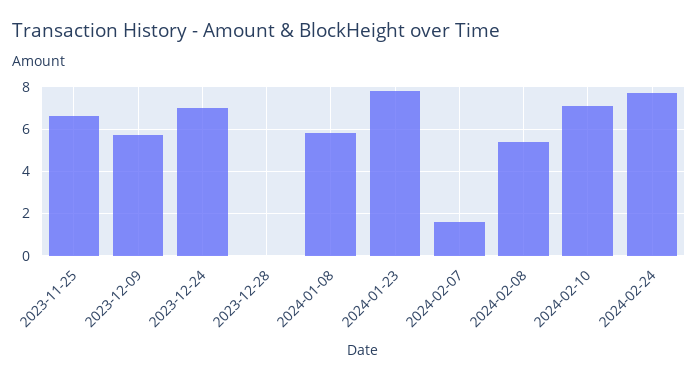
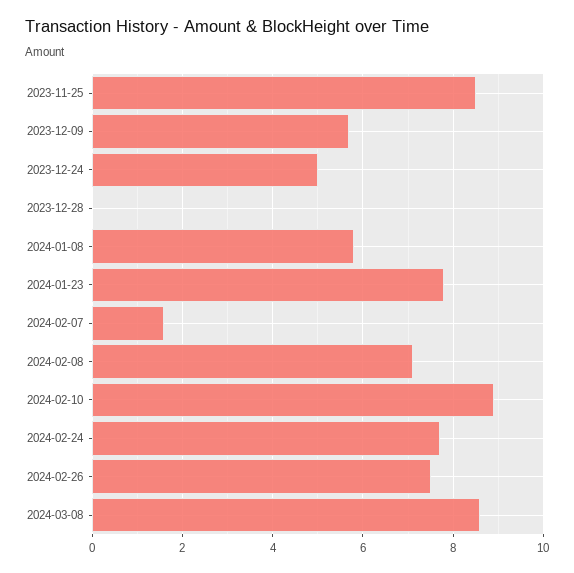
2023-11-25: 6.5 -> 8.5
2023-12-24: 7 -> 5
2024-02-08: 5.5 -> 7
2024-02-10: 7 -> 9
2024-02-26: none -> 7.5
2024-03-08: none -> 8.5

